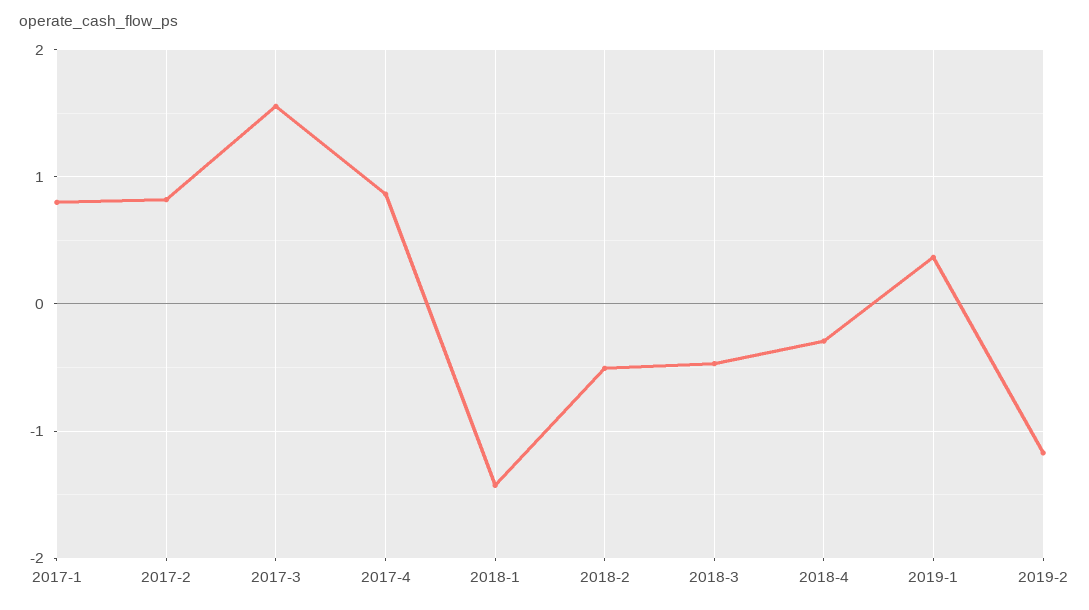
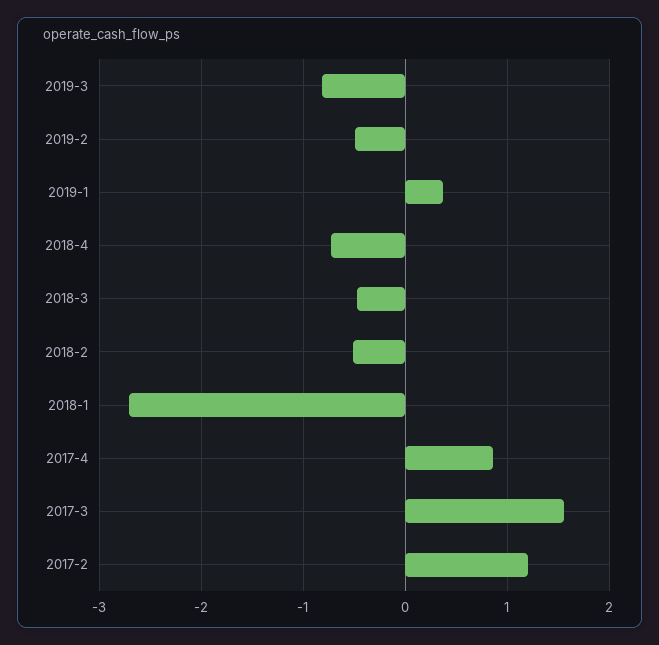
2017-1: 0.8 -> none
2017-2: 0.8 -> 1.2
2018-1: -1.4 -> -2.7
2018-4: -0.3 -> -0.7
2019-2: -1.2 -> -0.5
2019-3: none -> -0.8

